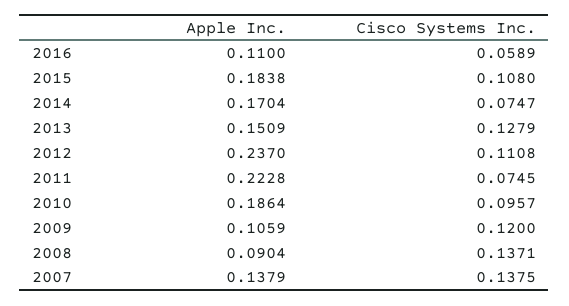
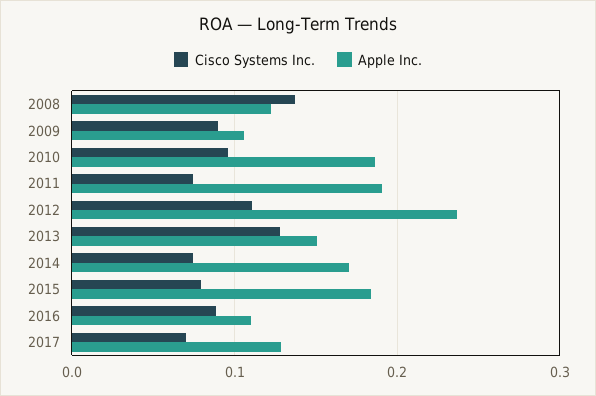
Cisco Systems Inc., 2016: 0.0589 -> 0.09
Cisco Systems Inc., 2015: 0.108 -> 0.08
Apple Inc., 2011: 0.2228 -> 0.19
Cisco Systems Inc., 2009: 0.12 -> 0.09
Apple Inc., 2008: 0.0904 -> 0.12
Apple Inc., 2007: 0.1379 -> none
Cisco Systems Inc., 2007: 0.1375 -> none
Cisco Systems Inc., 2017: none -> 0.07
Apple Inc., 2017: none -> 0.13

